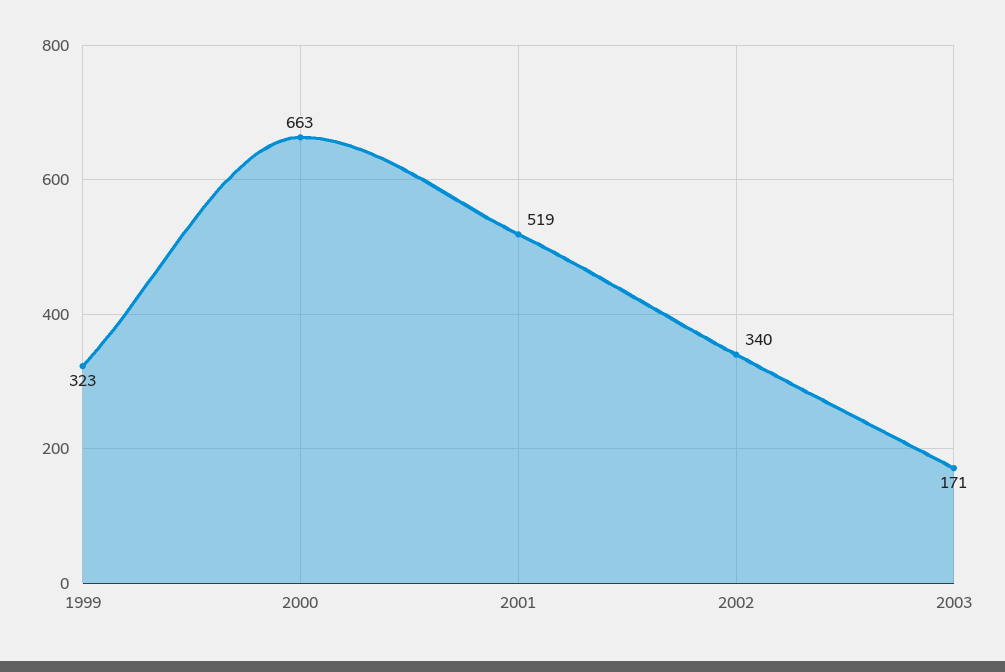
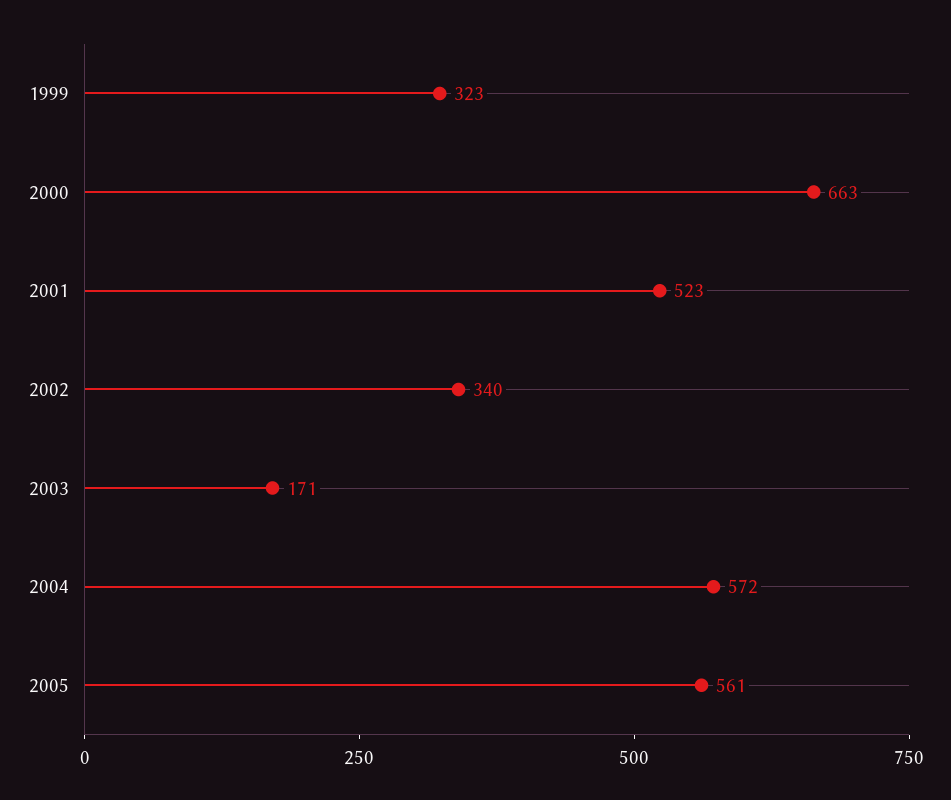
2001: 519 -> 523
2004: none -> 572
2005: none -> 561

